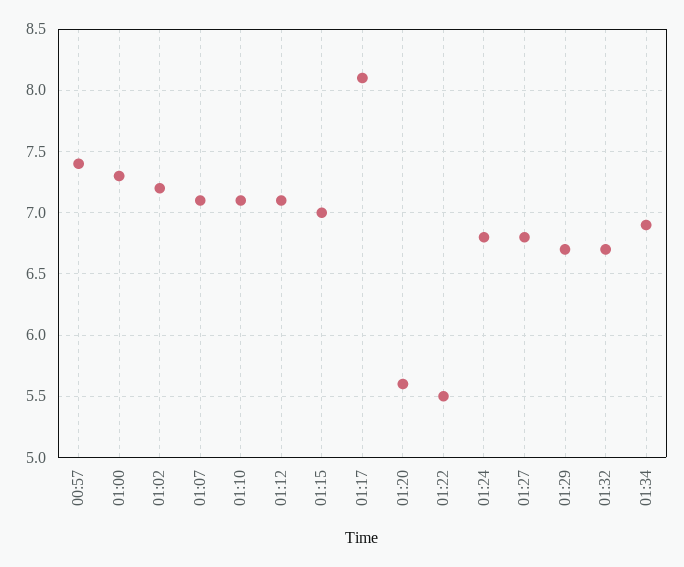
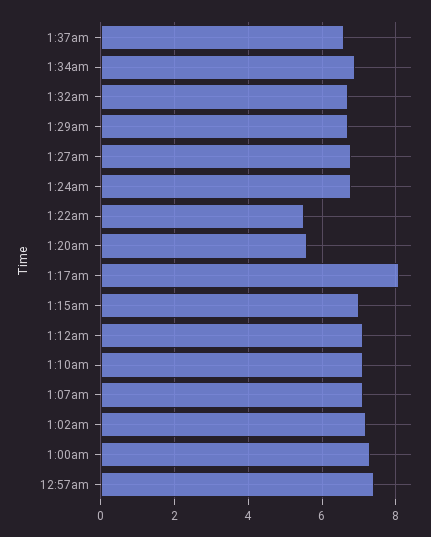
1:37am: none -> 6.5

